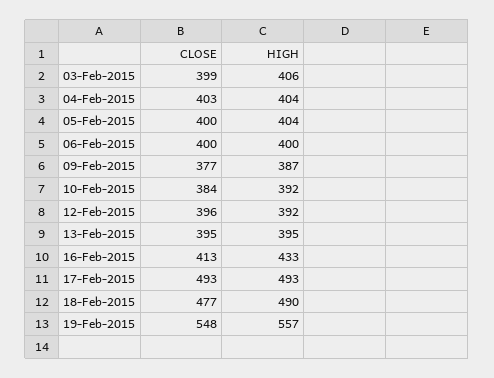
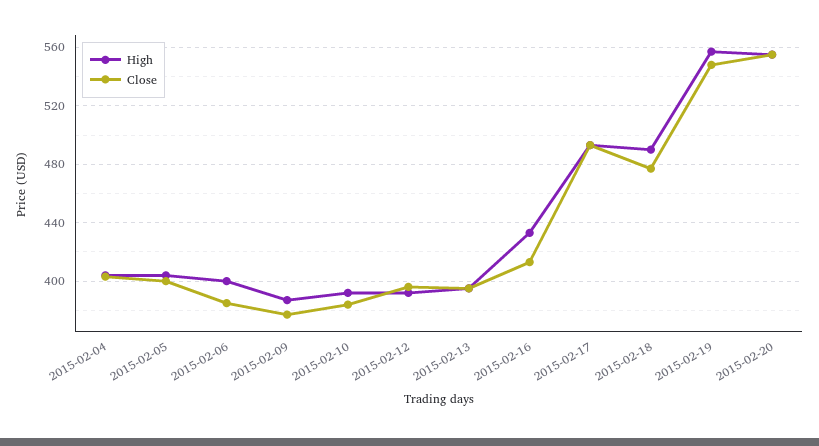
CLOSE, 03-Feb-2015: 399 -> none
HIGH, 03-Feb-2015: 406 -> none
CLOSE, 06-Feb-2015: 400 -> 385
HIGH, 2015-02-20: none -> 555
CLOSE, 2015-02-20: none -> 555

